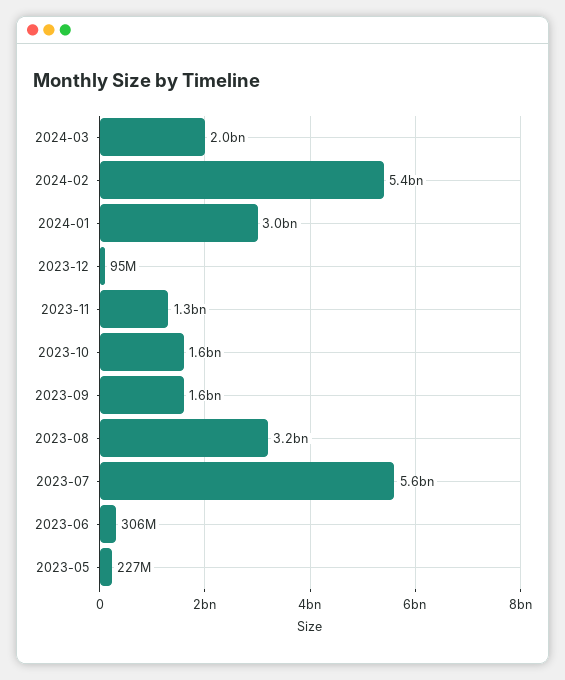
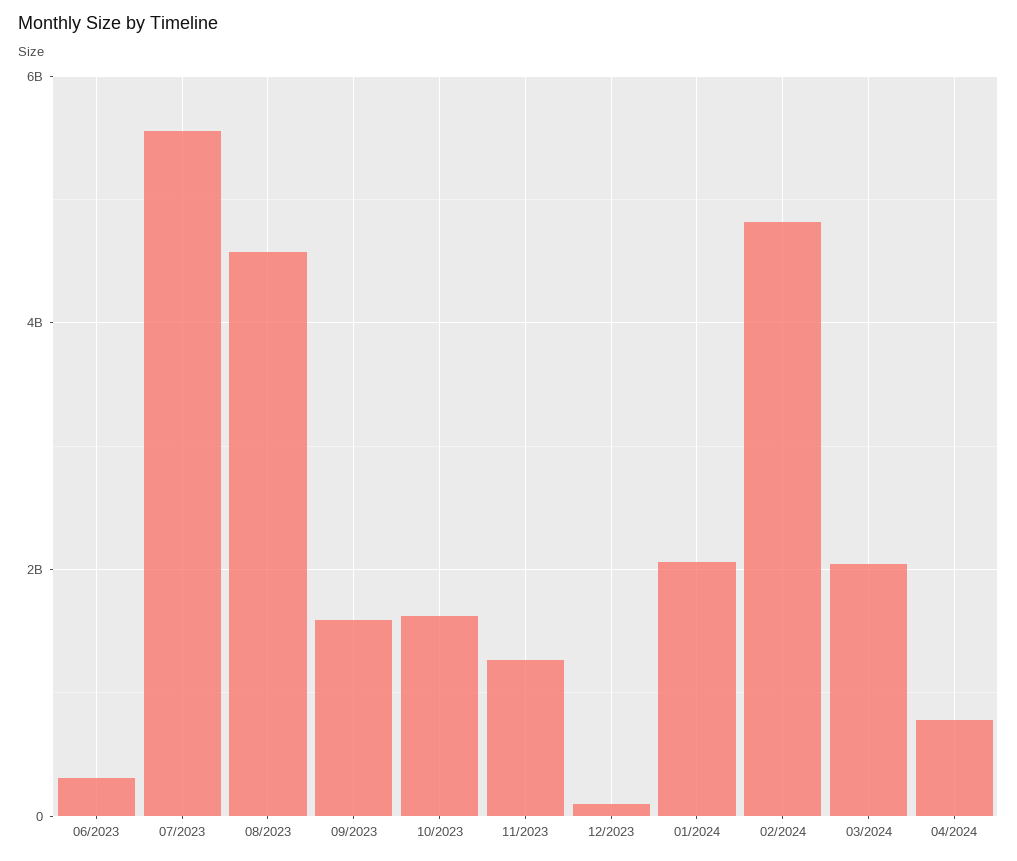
2024-02: 5400000000 -> 4800000000
2024-01: 3000000000 -> 2000000000
2023-08: 3200000000 -> 4600000000
2023-05: 227000000 -> none
04/2024: none -> 800000000

